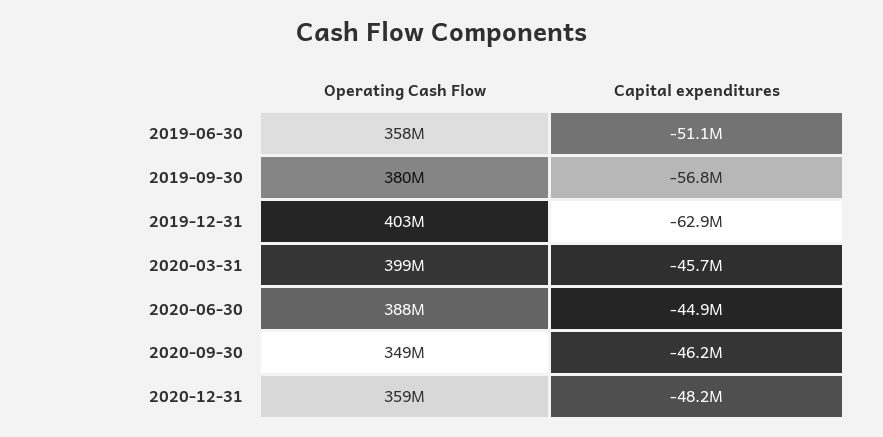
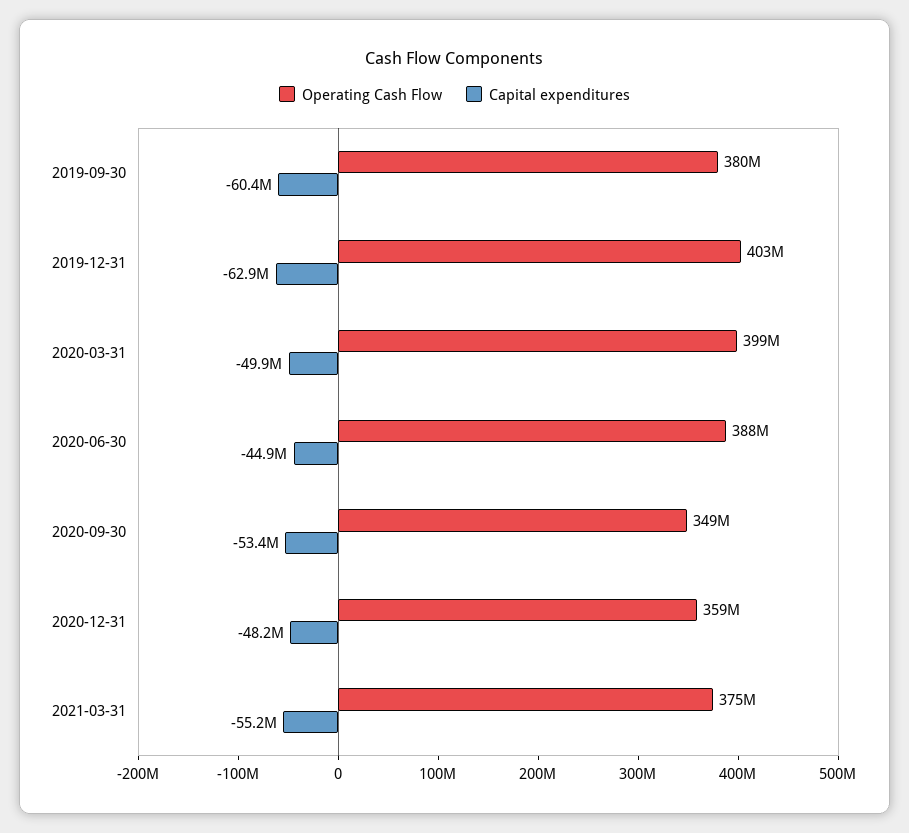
Operating Cash Flow, 2019-06-30: 358000000 -> none
Capital expenditures, 2019-06-30: -51100000 -> none
Capital expenditures, 2019-09-30: -56800000 -> -60400000
Capital expenditures, 2020-03-31: -45700000 -> -49900000
Capital expenditures, 2020-09-30: -46200000 -> -53400000
Operating Cash Flow, 2021-03-31: none -> 375000000
Capital expenditures, 2021-03-31: none -> -55200000

